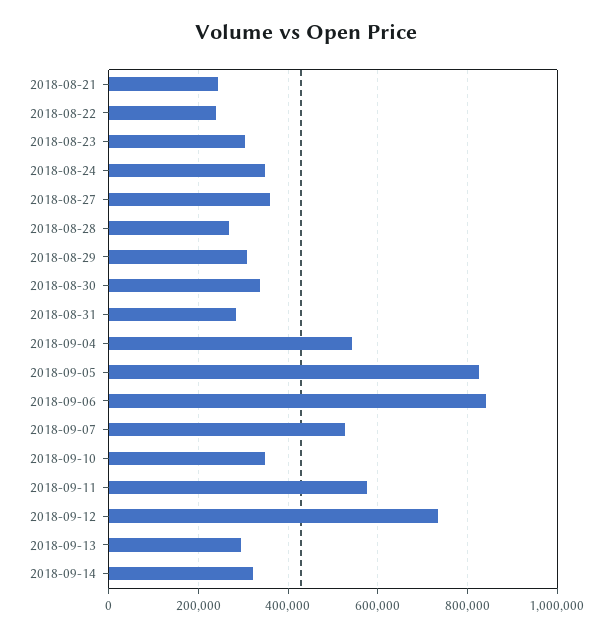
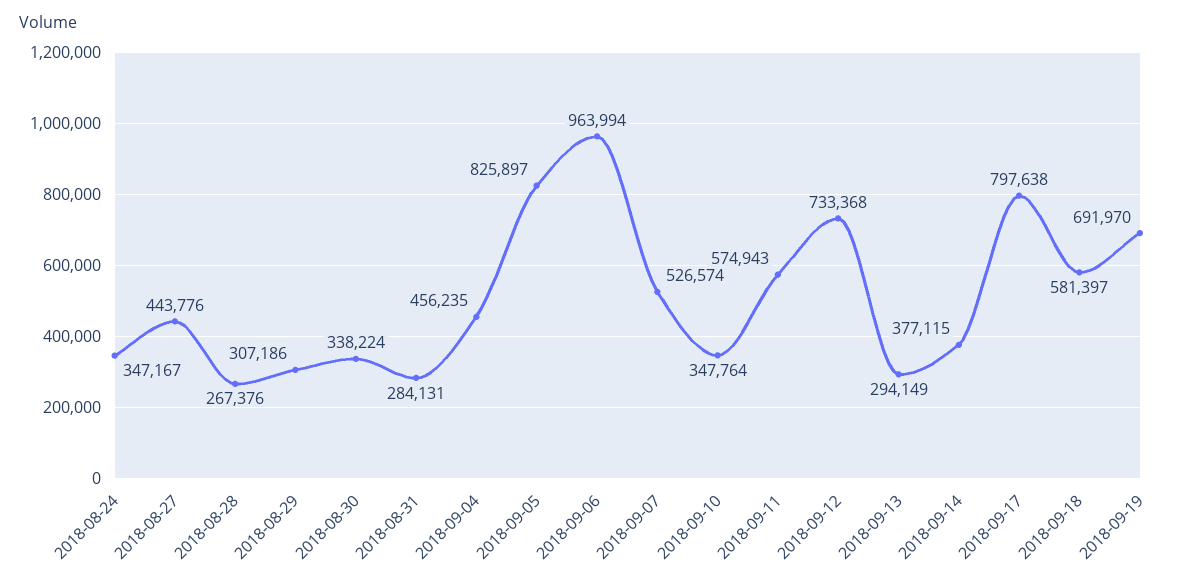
2018-08-21: 240000 -> none
2018-08-22: 240000 -> none
2018-08-23: 300000 -> none
2018-08-27: 360000 -> 443776
2018-09-04: 540000 -> 456235
2018-09-06: 840000 -> 963994
2018-09-14: 320000 -> 377115
2018-09-17: none -> 797638
2018-09-18: none -> 581397
2018-09-19: none -> 691970

